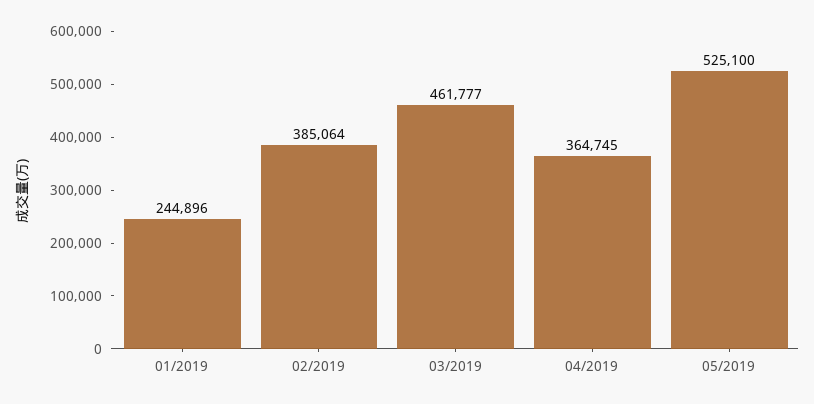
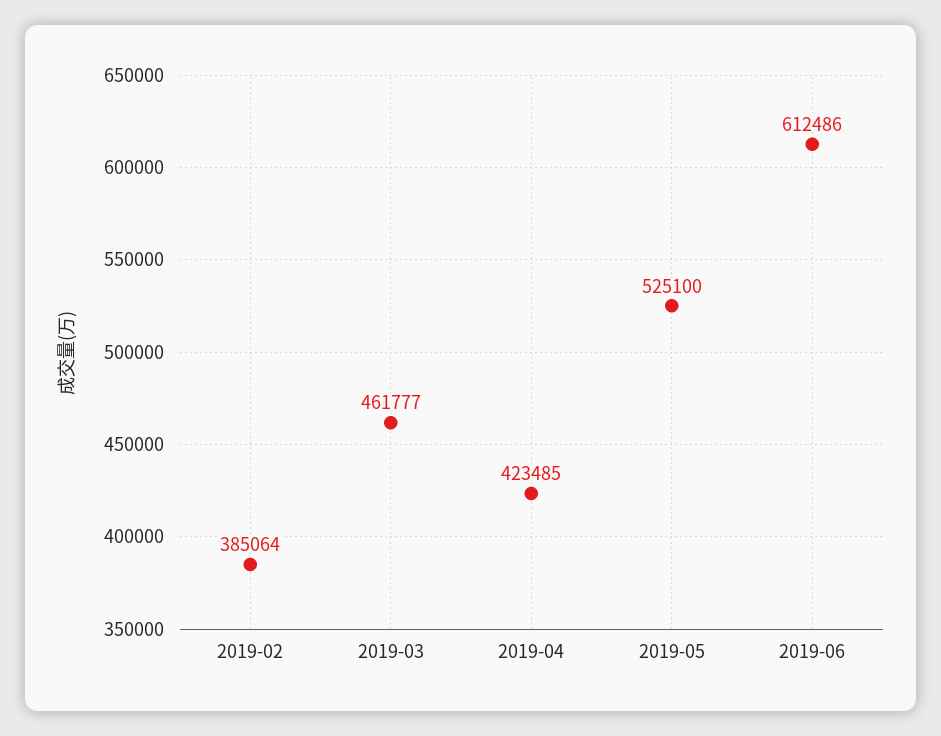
01/2019: 244896 -> none
04/2019: 364745 -> 423485
2019-06: none -> 612486

